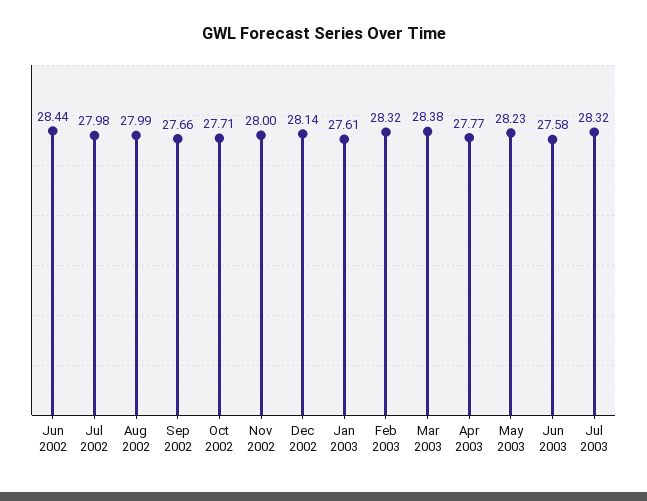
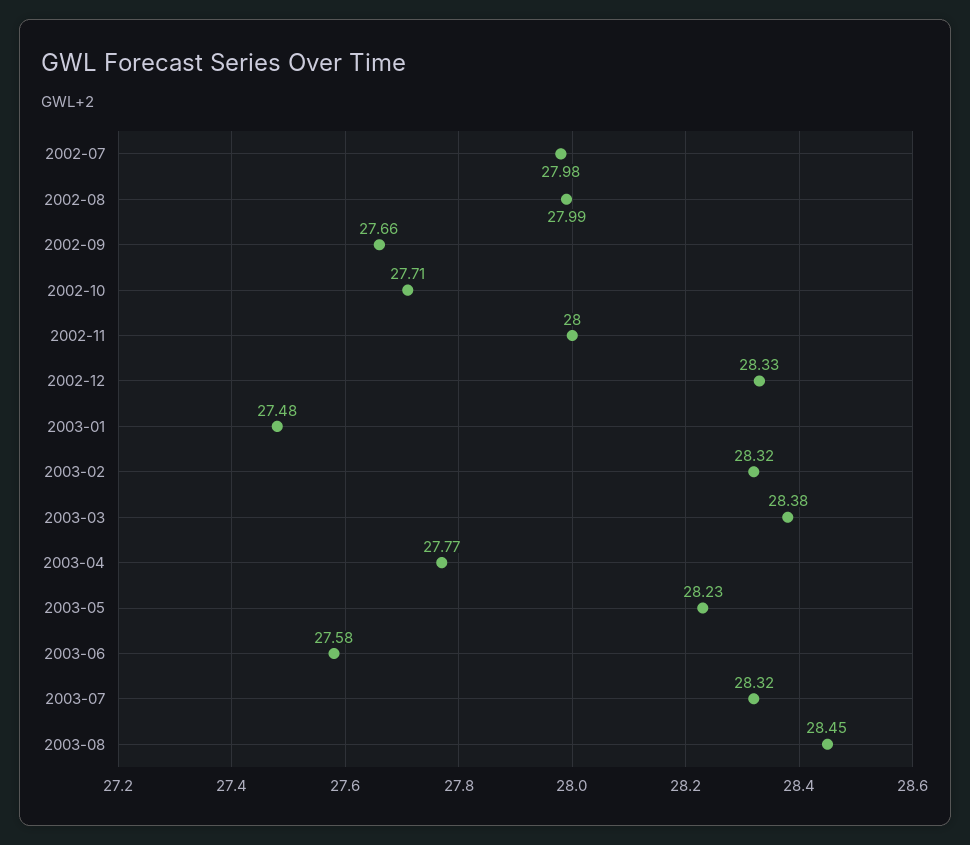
Jun 2002: 28.44 -> none
Dec 2002: 28.14 -> 28.33
Jan 2003: 27.61 -> 27.48
2003-08: none -> 28.45

